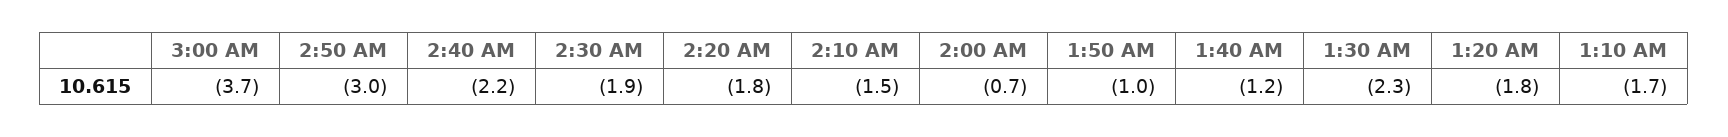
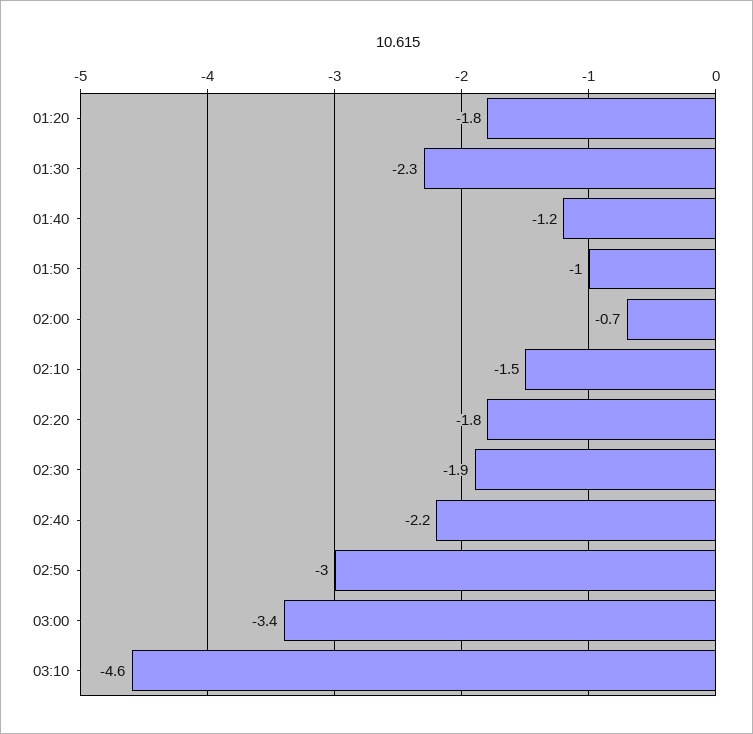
3:00 AM: -3.7 -> -3.4
1:10 AM: -1.7 -> none
03:10: none -> -4.6

